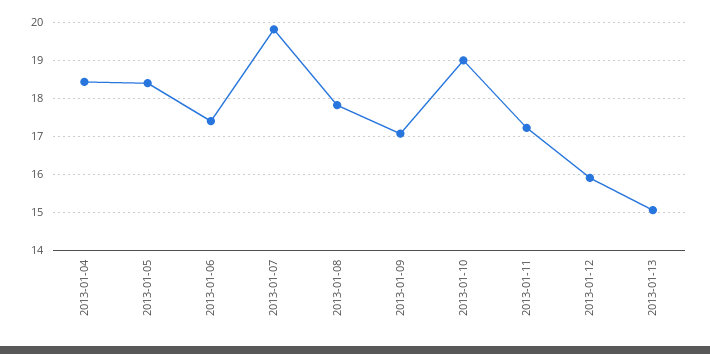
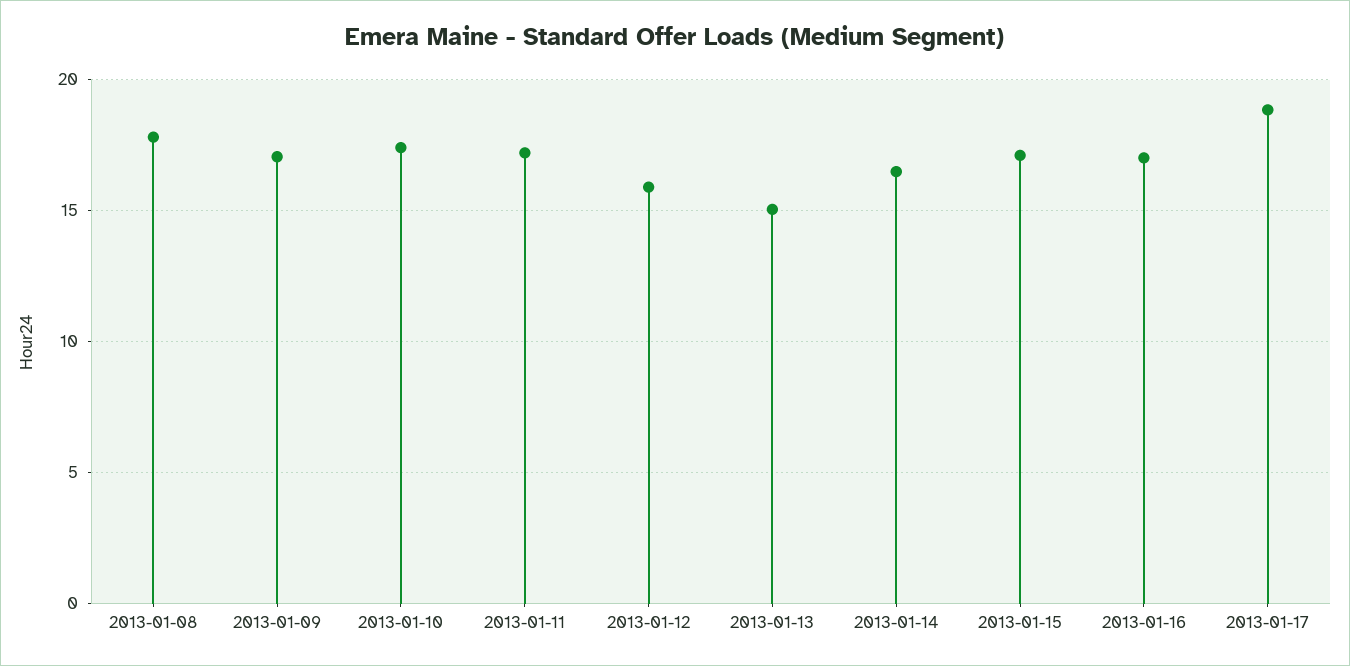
2013-01-04: 18.4 -> none
2013-01-05: 18.4 -> none
2013-01-06: 17.4 -> none
2013-01-07: 19.8 -> none
2013-01-10: 19 -> 17.5
2013-01-14: none -> 16.5
2013-01-15: none -> 17
2013-01-16: none -> 17
2013-01-17: none -> 19

